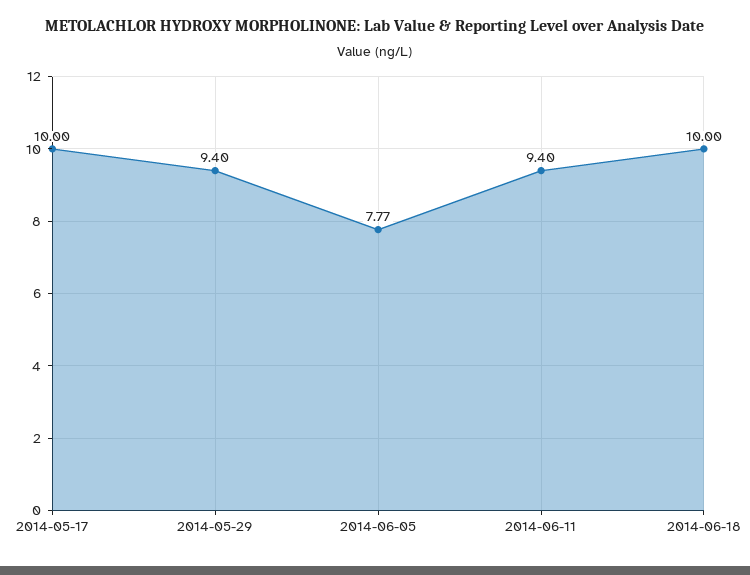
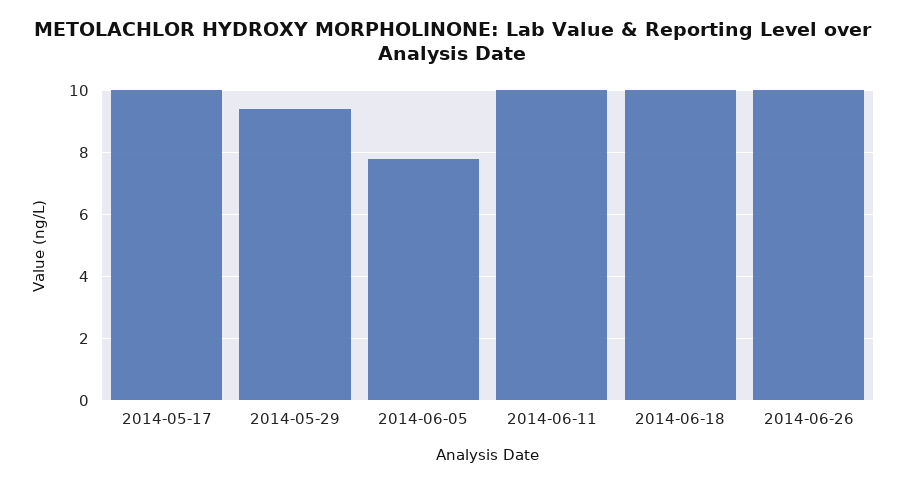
2014-06-11: 9.4 -> 10
2014-06-26: none -> 10

